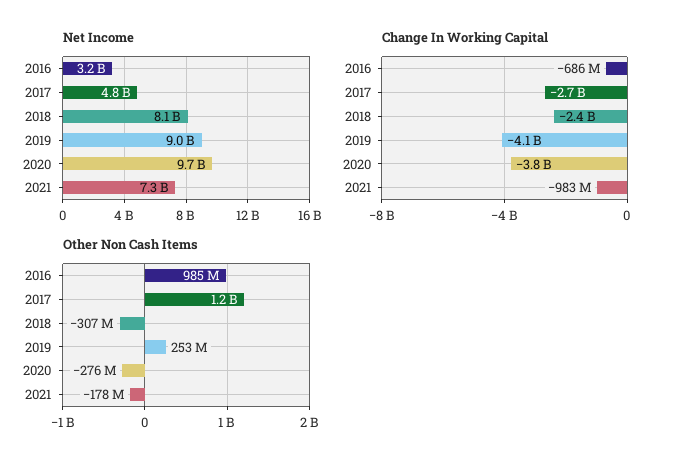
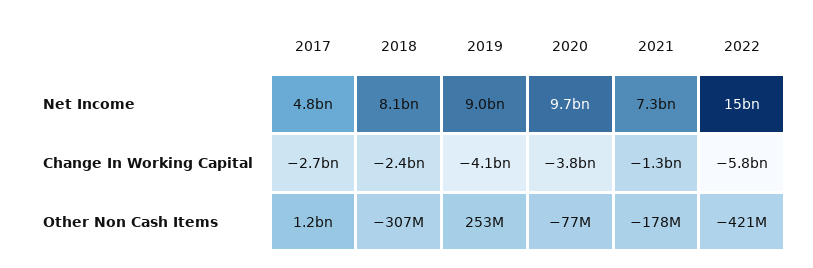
Net Income, 2016: 3200000000 -> none
Change In Working Capital, 2016: -686000000 -> none
Change In Working Capital, 2021: -983000000 -> -1300000000
Other Non Cash Items, 2016: 985000000 -> none
Other Non Cash Items, 2020: -276000000 -> -77000000
Net Income, 2022: none -> 15000000000
Change In Working Capital, 2022: none -> -5800000000
Other Non Cash Items, 2022: none -> -421000000

